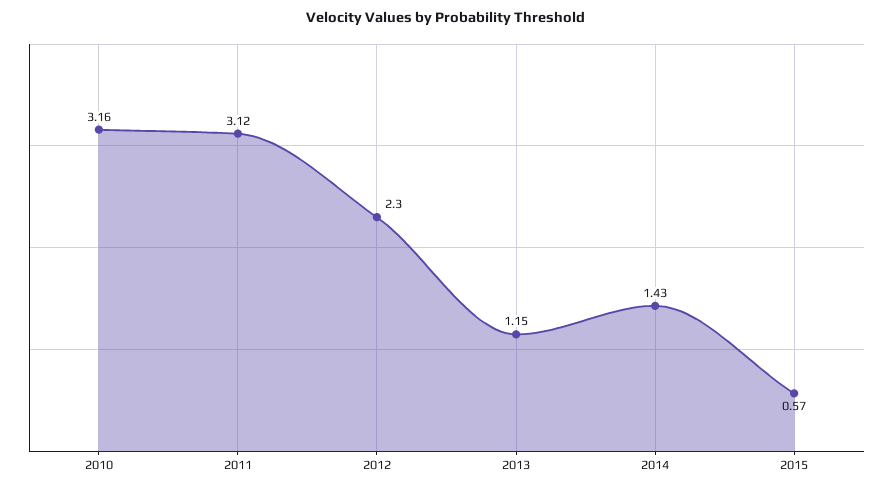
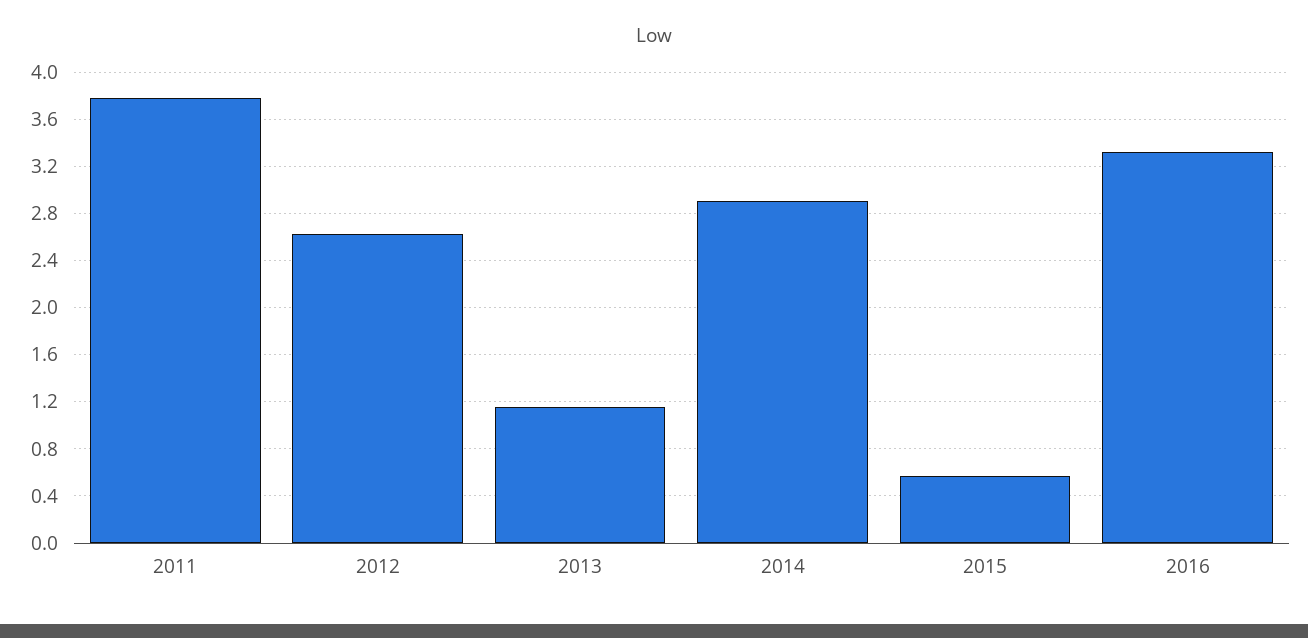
2010: 3.16 -> none
2011: 3.12 -> 3.8
2012: 2.3 -> 2.6
2014: 1.43 -> 2.9
2016: none -> 3.3

